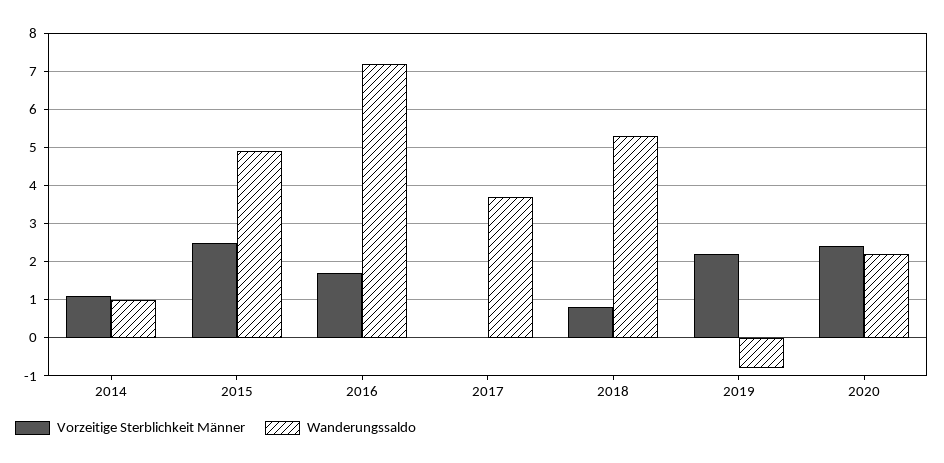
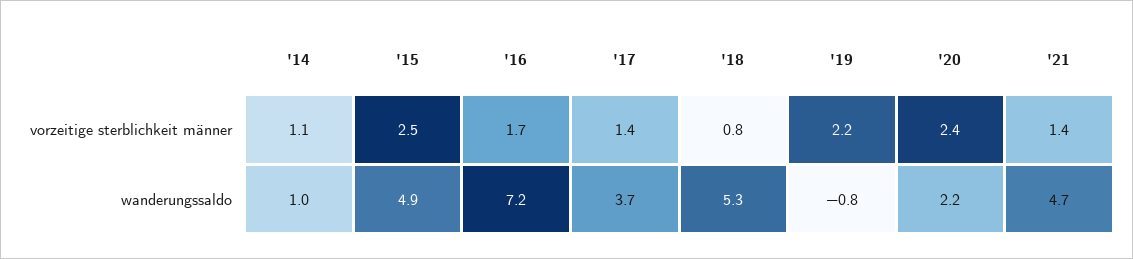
Vorzeitige Sterblichkeit Männer, 2017: 0 -> 1.4
Vorzeitige Sterblichkeit Männer, '21: none -> 1.4
Wanderungssaldo, '21: none -> 4.7

